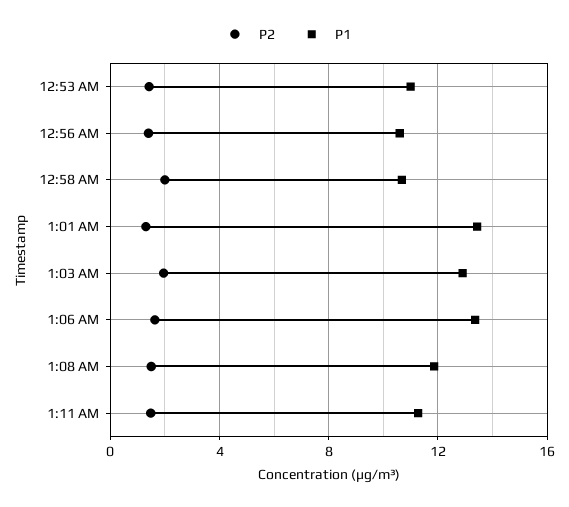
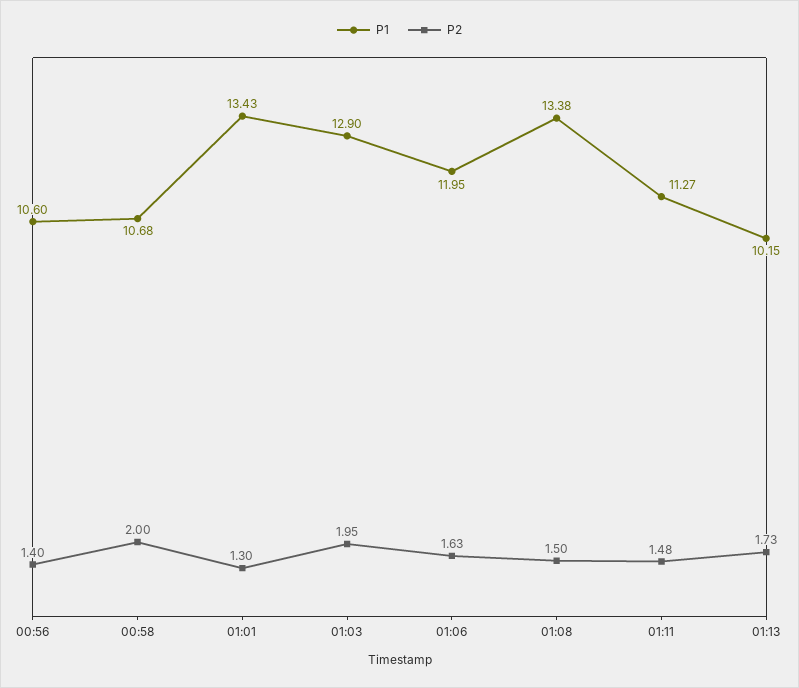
P2, 12:53 AM: 1.5 -> none
P1, 12:53 AM: 11 -> none
P1, 1:06 AM: 13.5 -> 11.95
P1, 1:08 AM: 12 -> 13.38
P1, 01:13: none -> 10.15
P2, 01:13: none -> 1.73

